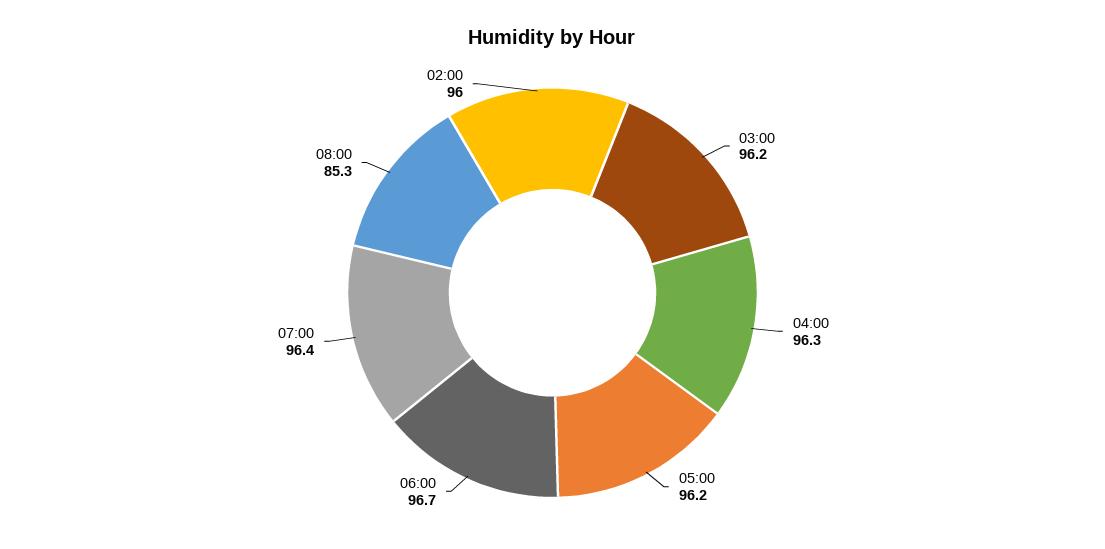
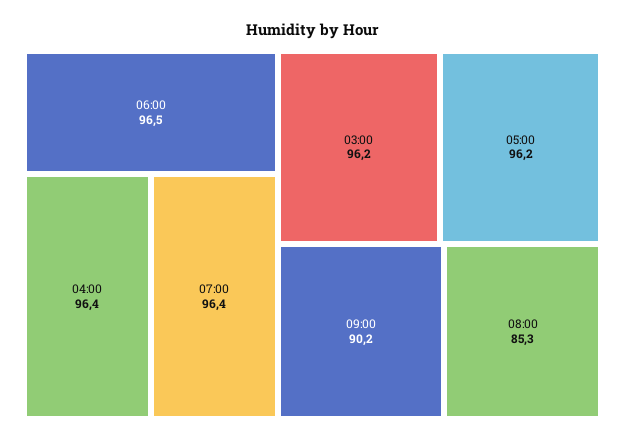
04:00: 96.3 -> 96.4
06:00: 96.7 -> 96.5
02:00: 96 -> none
09:00: none -> 90.2

